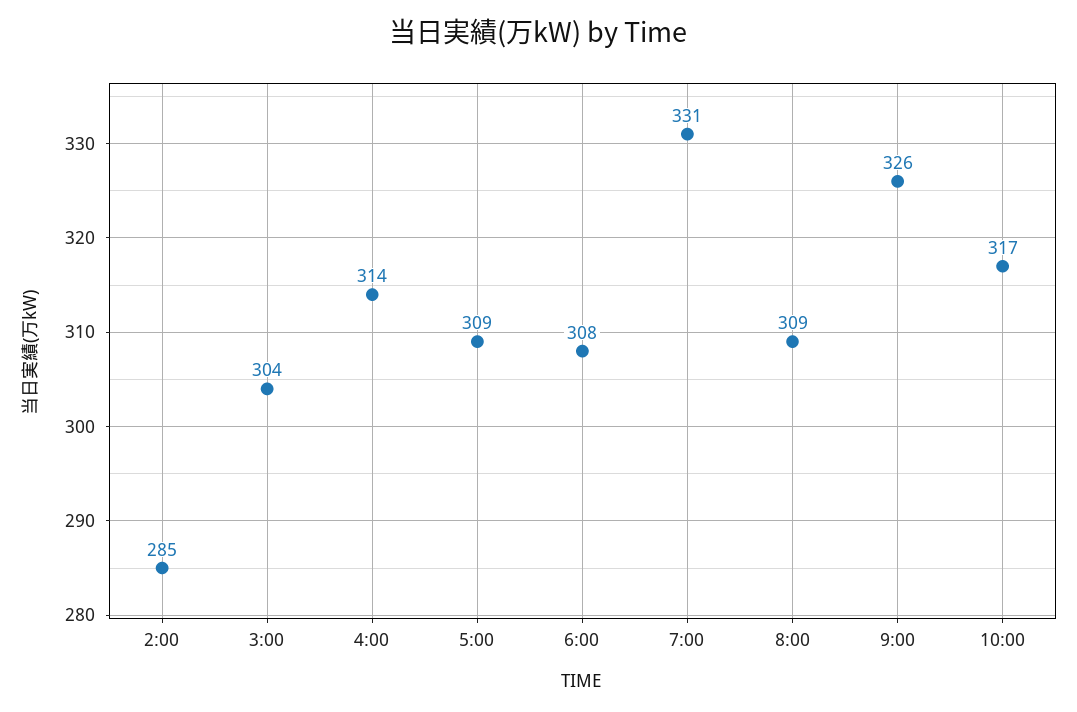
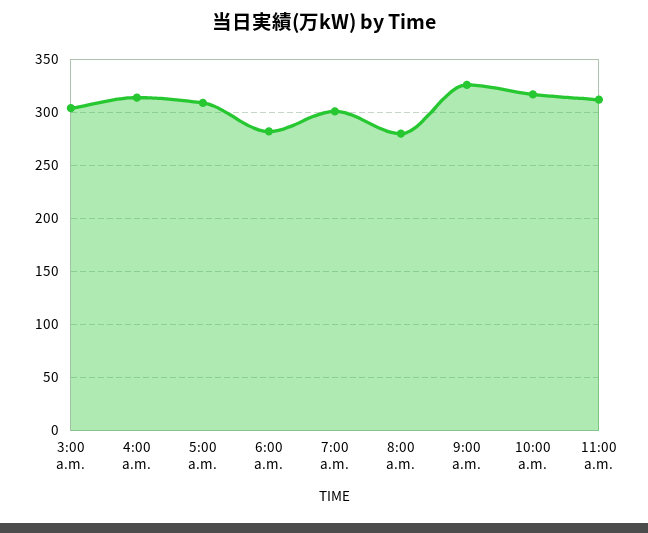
2:00: 285 -> none
6:00: 308 -> 280
7:00: 331 -> 300
8:00: 309 -> 280
11:00 a.m.: none -> 310

